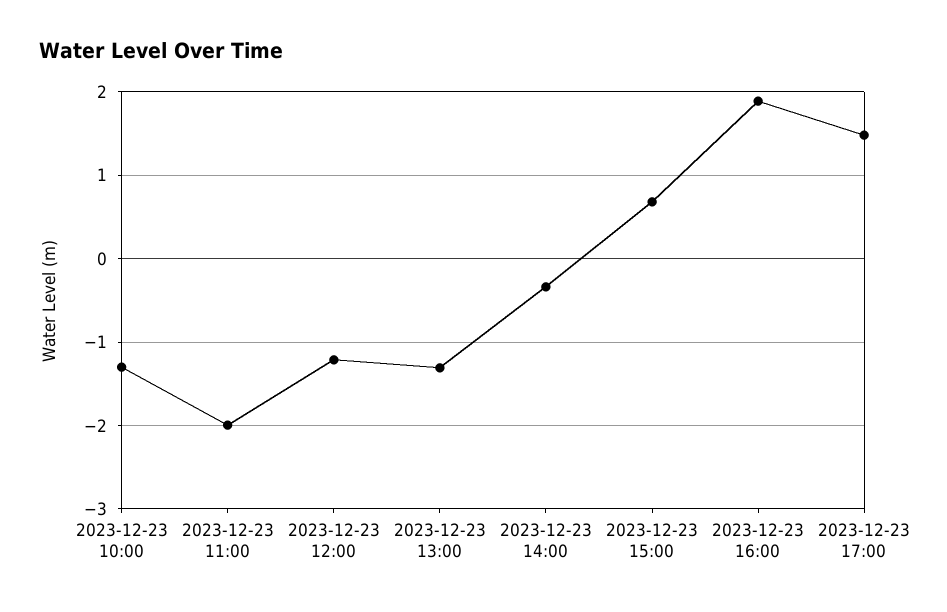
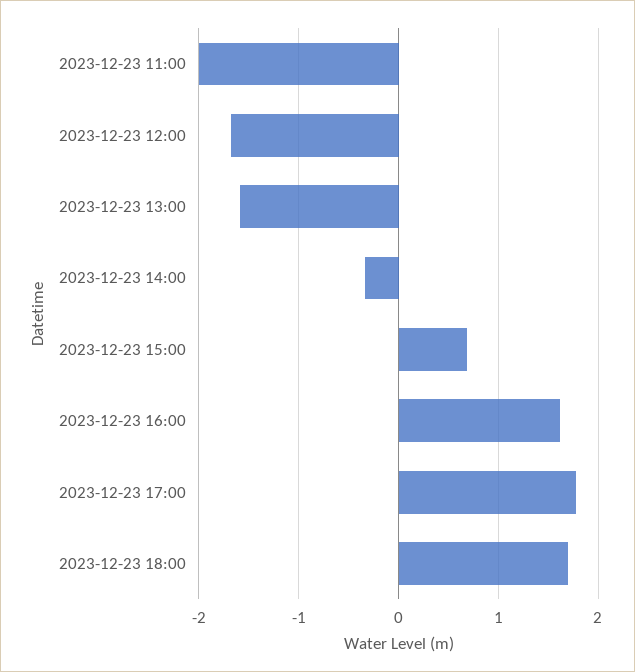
2023-12-23 10:00: -1.3 -> none
2023-12-23 12:00: -1.2 -> -1.7
2023-12-23 13:00: -1.3 -> -1.6
2023-12-23 16:00: 1.9 -> 1.6
2023-12-23 17:00: 1.5 -> 1.8
2023-12-23 18:00: none -> 1.7

